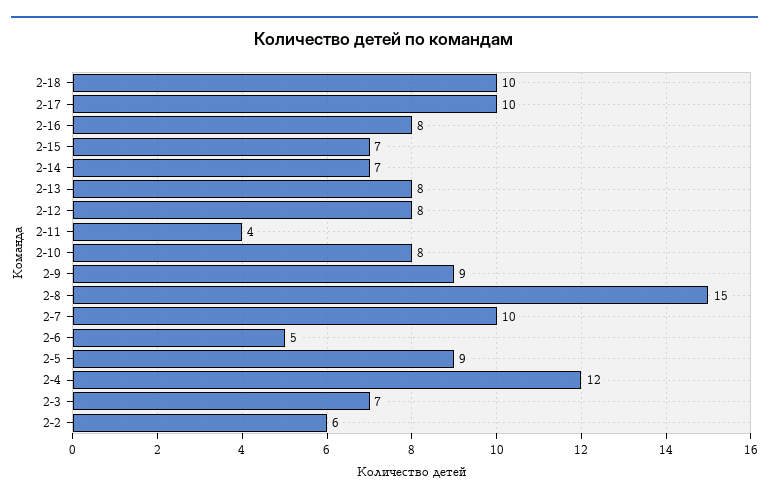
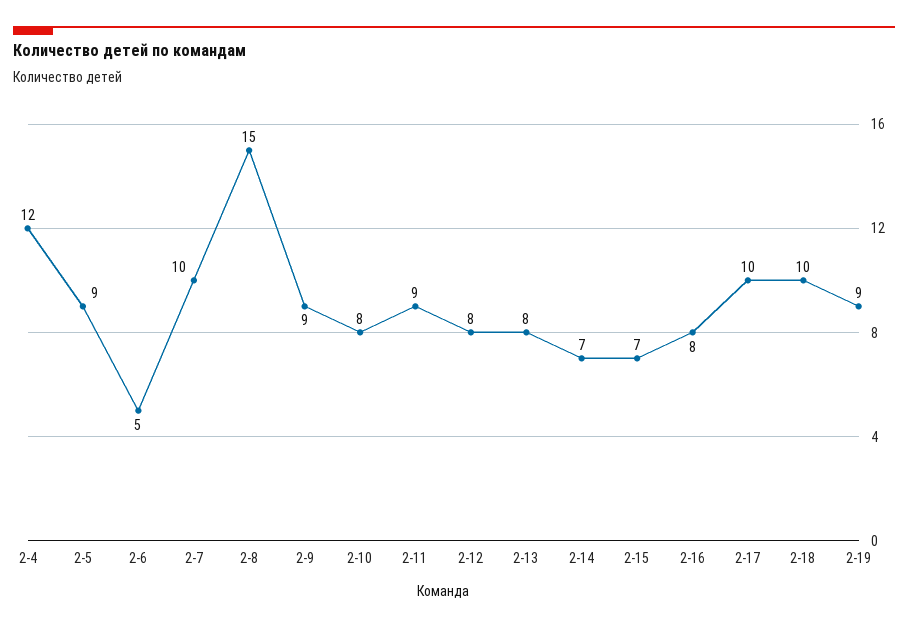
2-11: 4 -> 9
2-3: 7 -> none
2-2: 6 -> none
2-19: none -> 9

